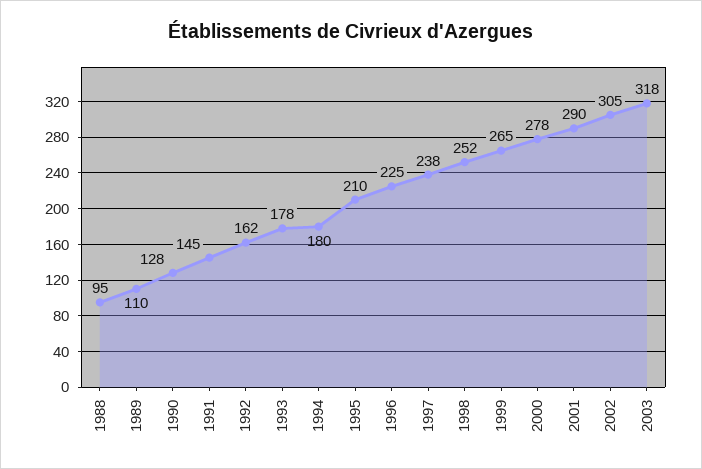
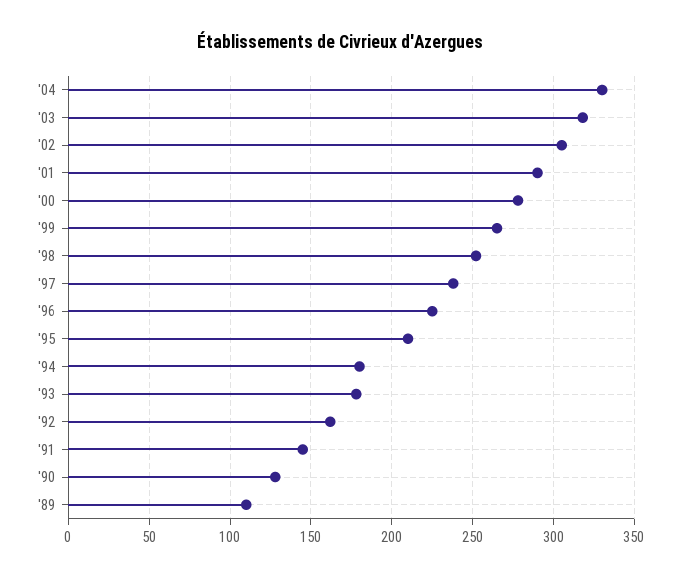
1988: 95 -> none
'04: none -> 330

